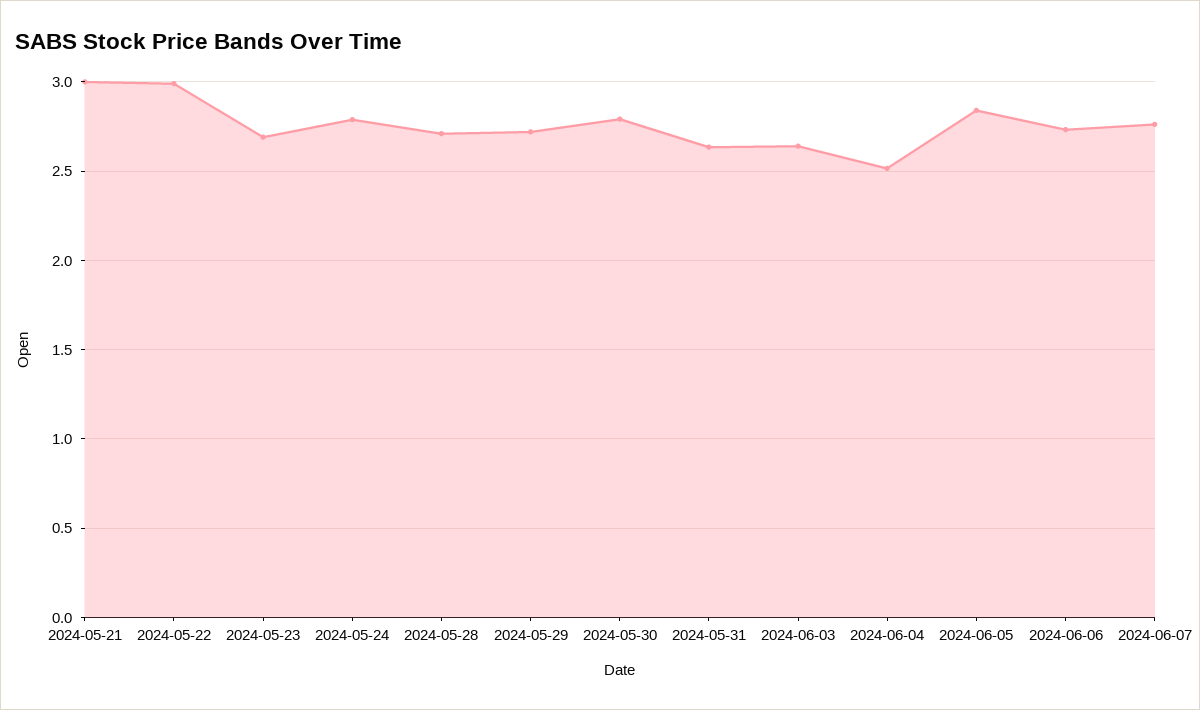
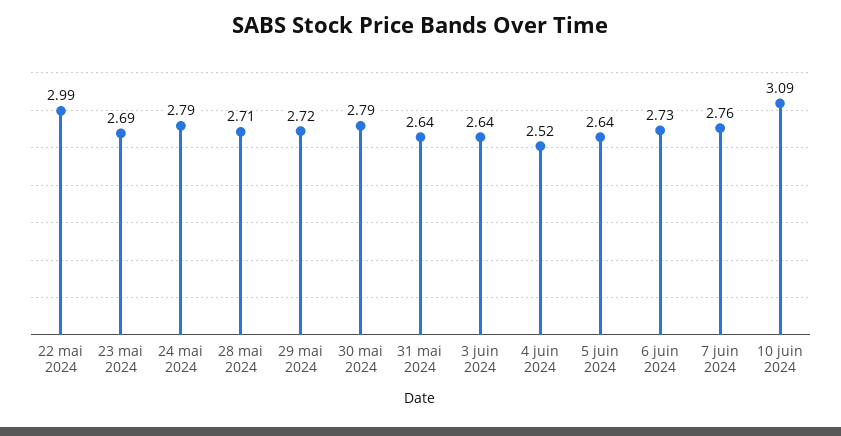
2024-05-21: 3 -> none
2024-06-05: 2.85 -> 2.64
10 juin 2024: none -> 3.09

